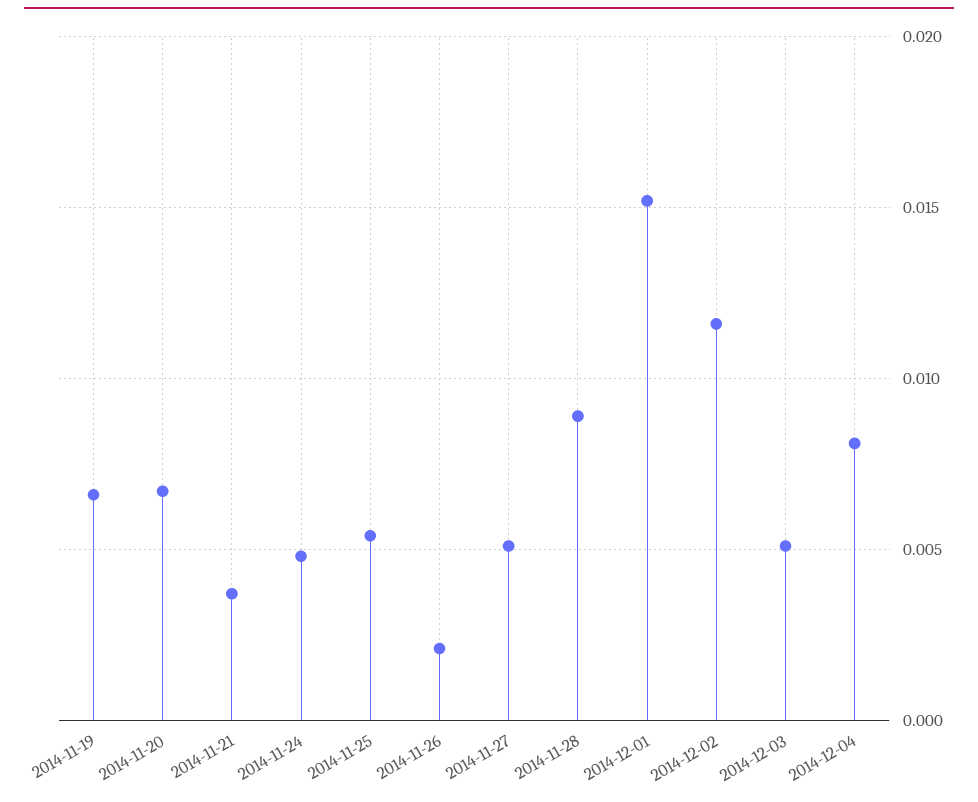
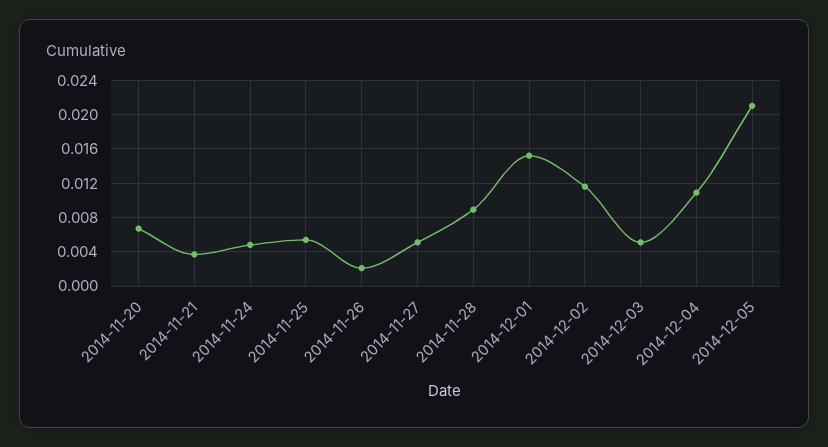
2014-11-19: 0.0065 -> none
2014-12-04: 0.008 -> 0.011
2014-12-05: none -> 0.021

